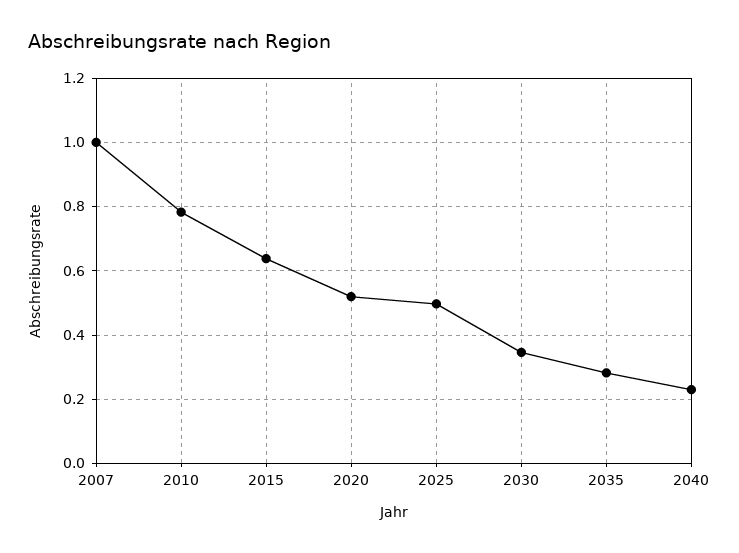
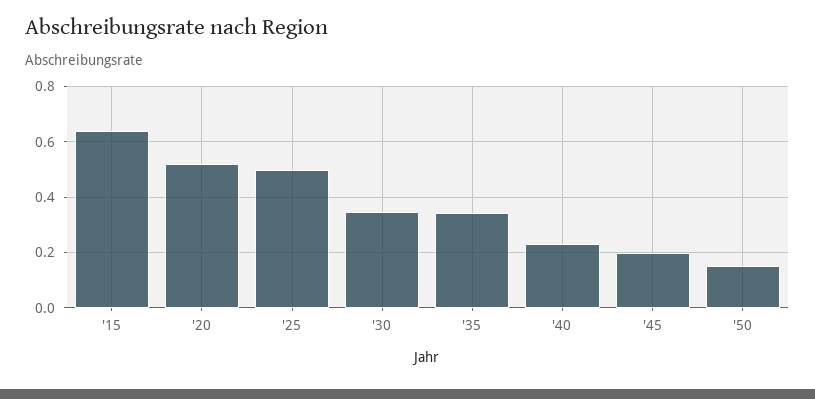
2007: 1 -> none
2010: 0.78 -> none
2035: 0.28 -> 0.35
'45: none -> 0.2
'50: none -> 0.15

